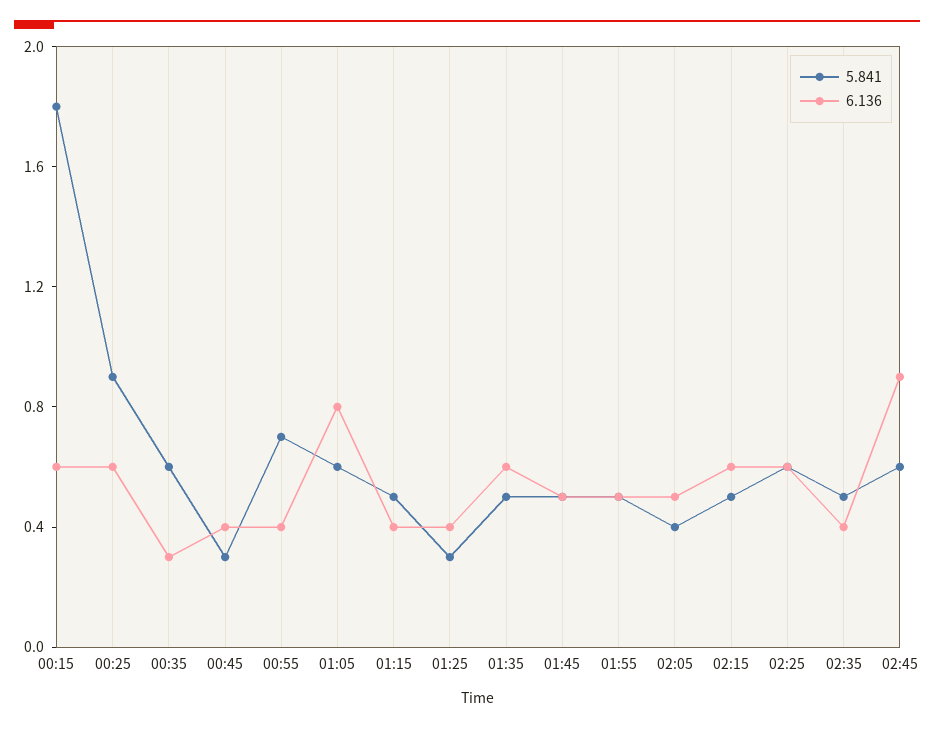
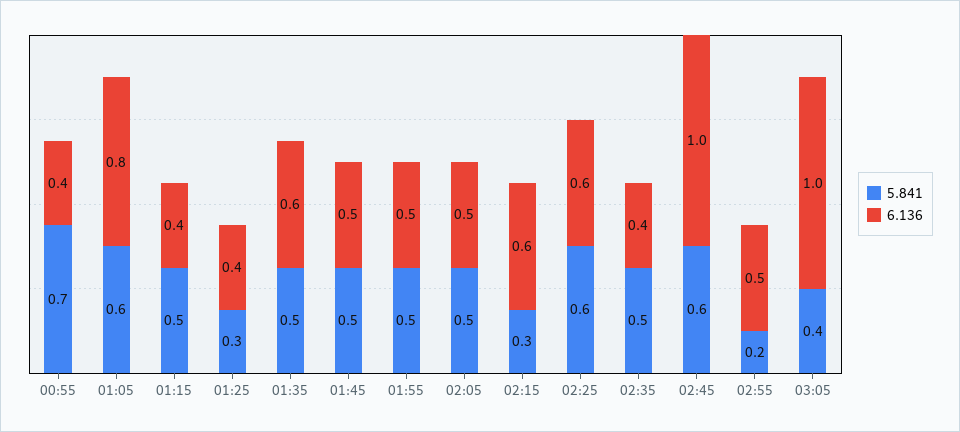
5.841, 00:15: 1.8 -> none
6.136, 00:15: 0.6 -> none
5.841, 00:25: 0.9 -> none
6.136, 00:25: 0.6 -> none
5.841, 00:35: 0.6 -> none
6.136, 00:35: 0.3 -> none
5.841, 00:45: 0.3 -> none
6.136, 00:45: 0.4 -> none
5.841, 02:05: 0.4 -> 0.5
5.841, 02:15: 0.5 -> 0.3
6.136, 02:45: 0.9 -> 1
5.841, 02:55: none -> 0.2
6.136, 02:55: none -> 0.5
5.841, 03:05: none -> 0.4
6.136, 03:05: none -> 1

